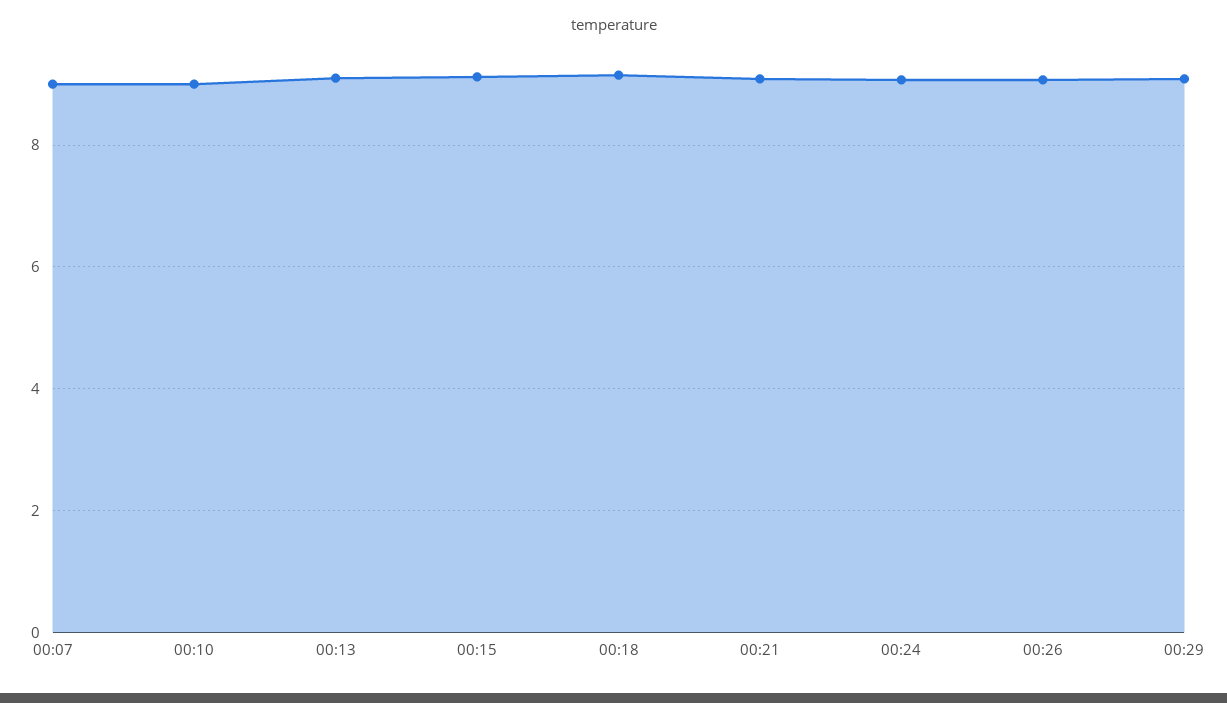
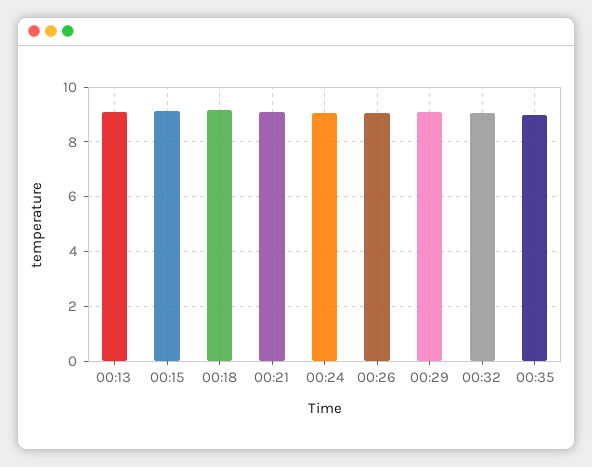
00:07: 9 -> none
00:10: 9 -> none
00:32: none -> 9
00:35: none -> 9

